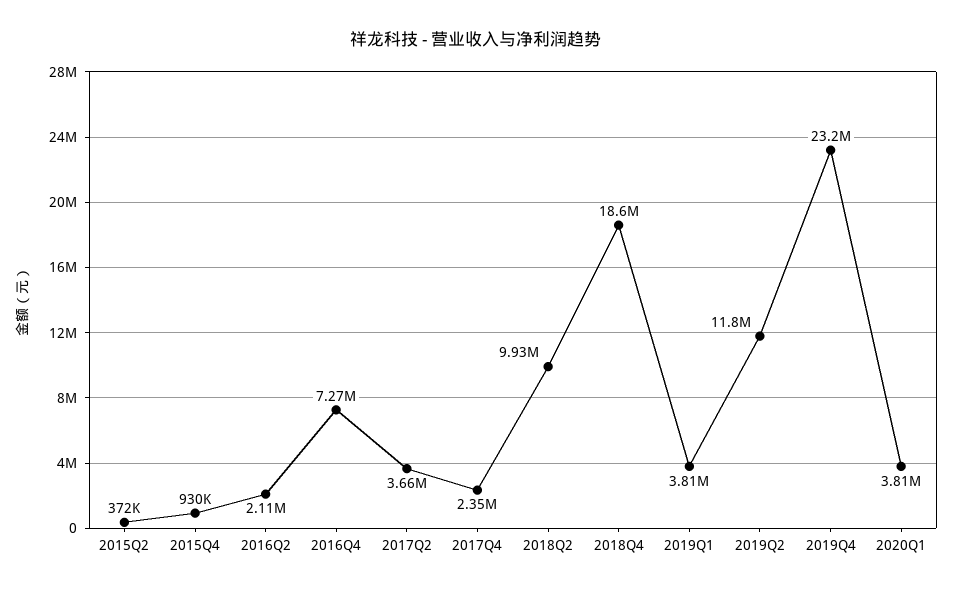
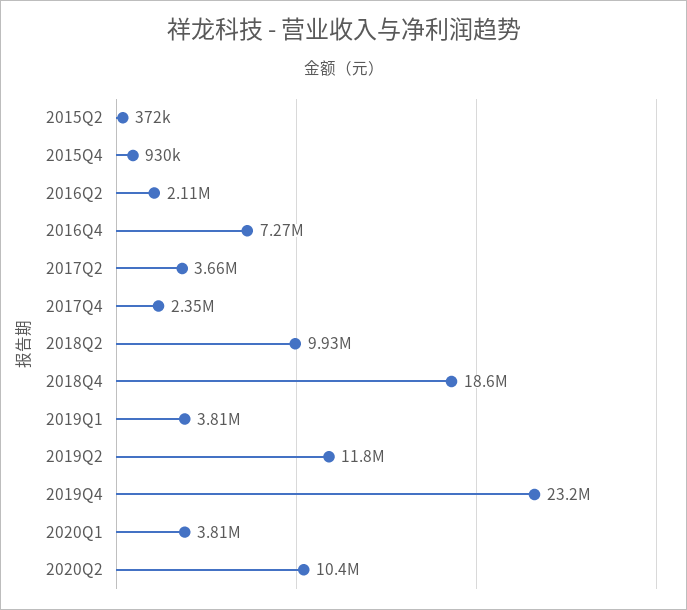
2020Q2: none -> 10400000

